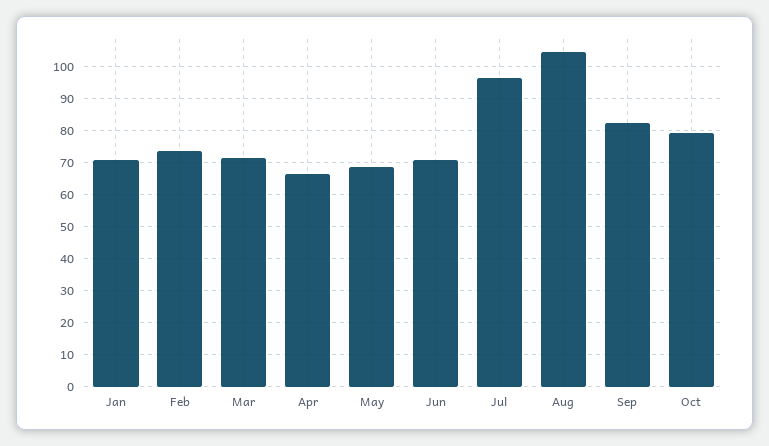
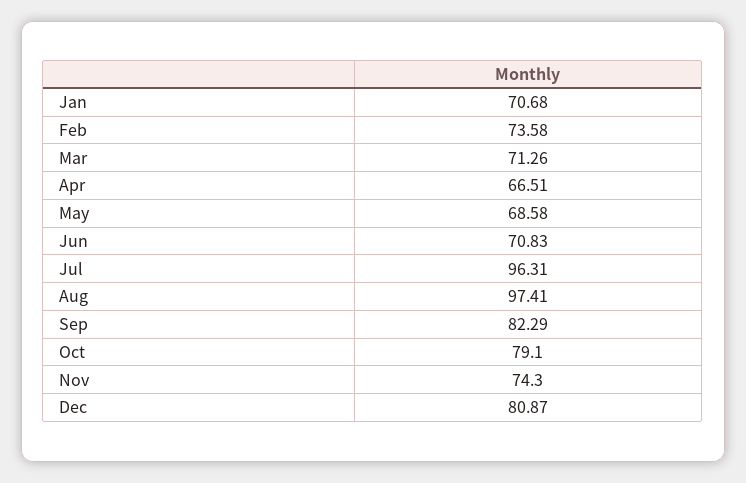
Aug: 104 -> 97.41
Nov: none -> 74.3
Dec: none -> 80.87

